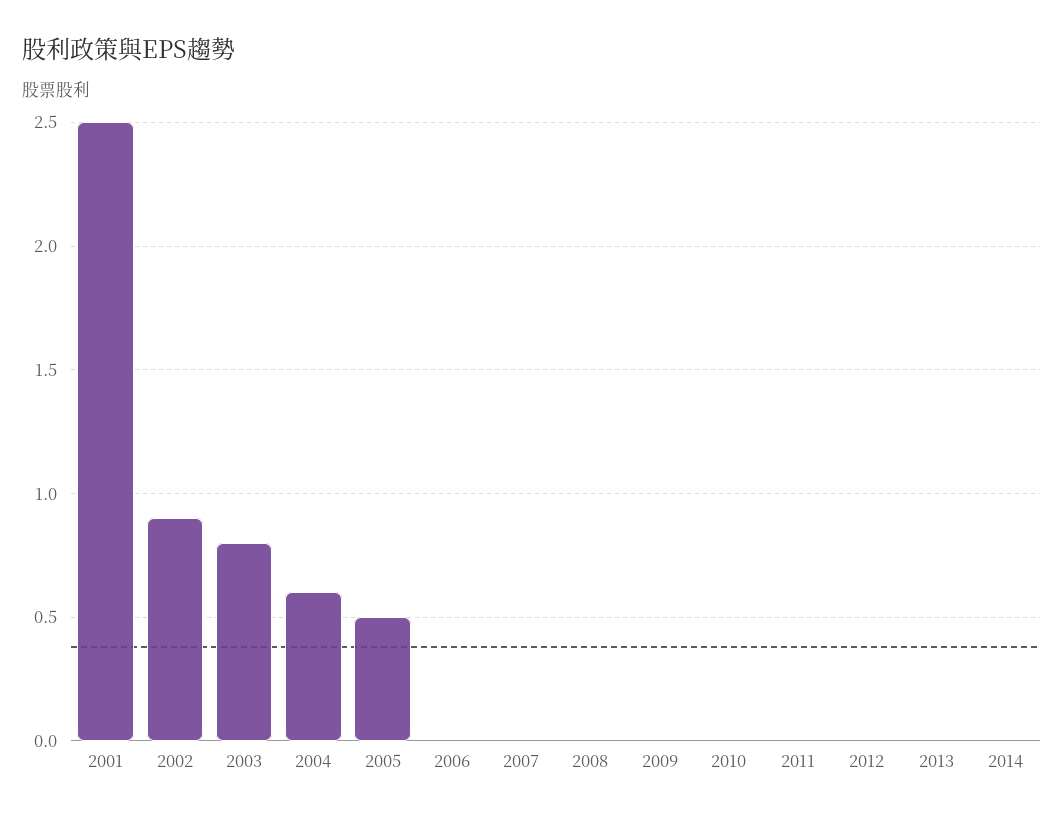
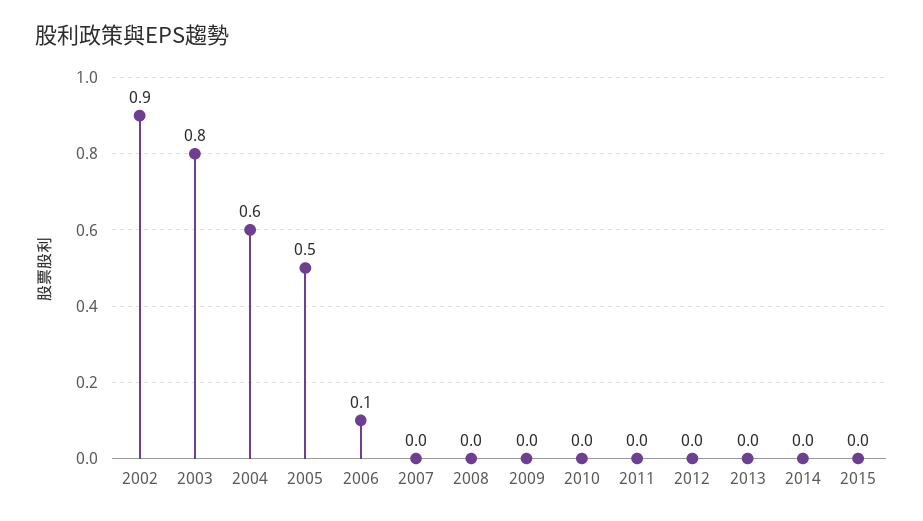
2001: 2.5 -> none
2006: 0 -> 0.1
2015: none -> 0

